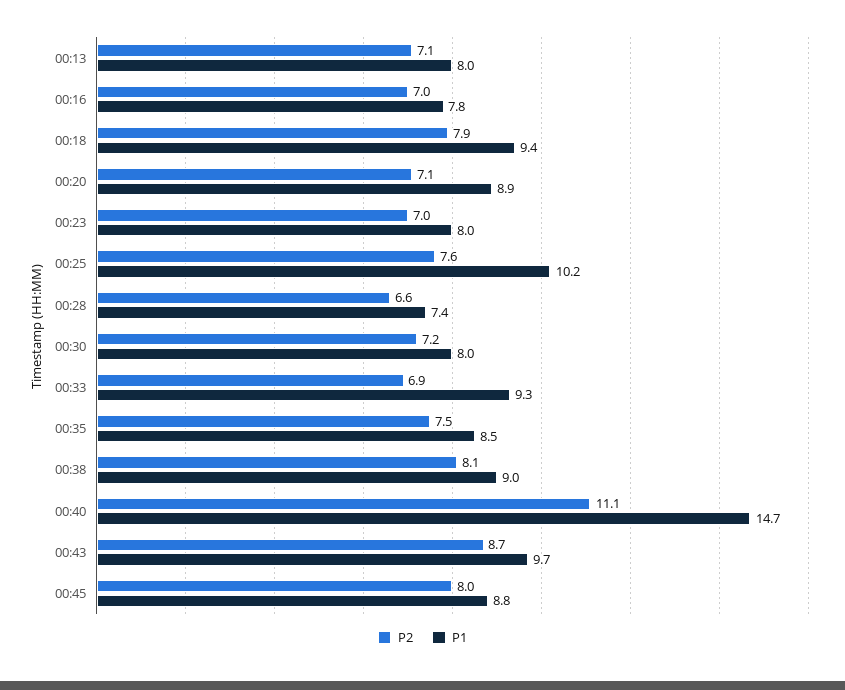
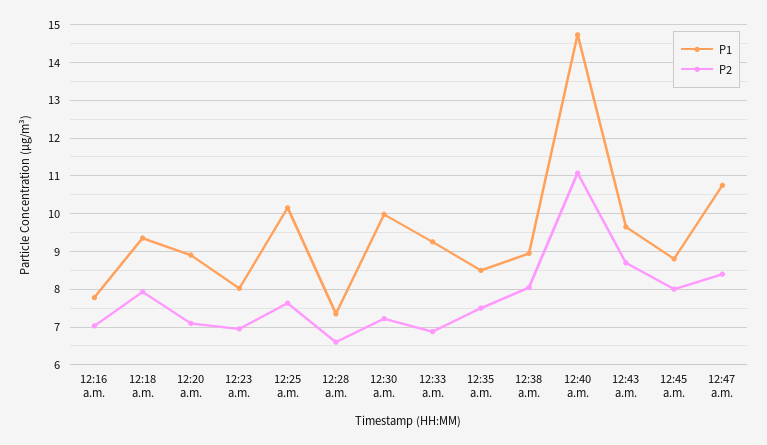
P2, 00:13: 7.1 -> none
P1, 00:13: 8 -> none
P1, 00:30: 8 -> 10
P1, 12:47 a.m.: none -> 10.8
P2, 12:47 a.m.: none -> 8.4

